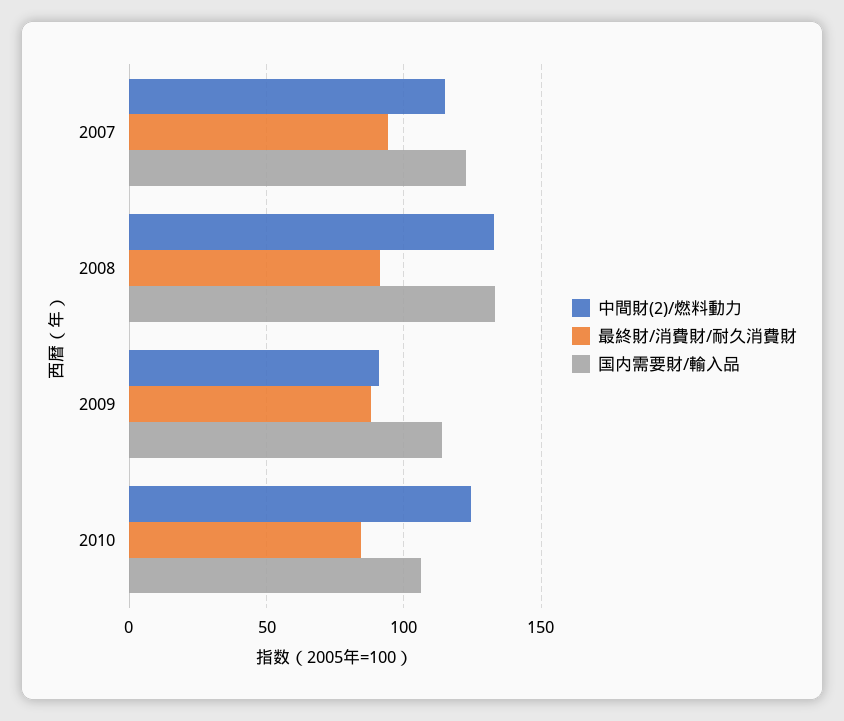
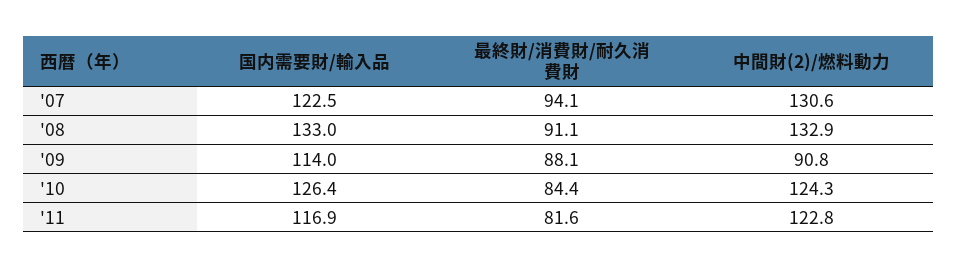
中間財(2)/燃料動力, 2007: 115 -> 130.6
国内需要財/輸入品, 2010: 105 -> 126.4
国内需要財/輸入品, '11: none -> 116.9
最終財/消費財/耐久消費財, '11: none -> 81.6
中間財(2)/燃料動力, '11: none -> 122.8

